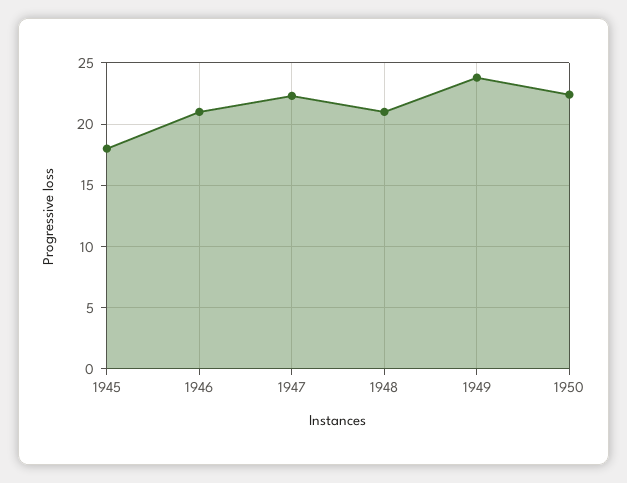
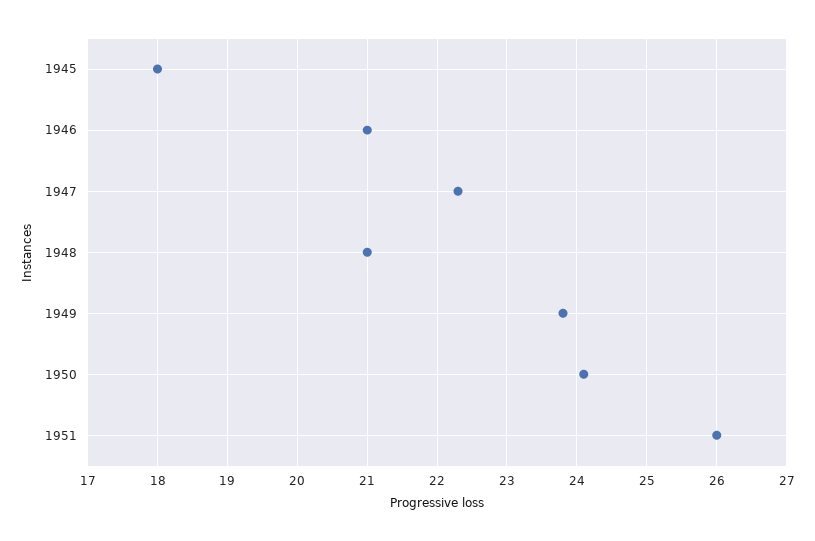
1950: 22.5 -> 24.1
1951: none -> 26

